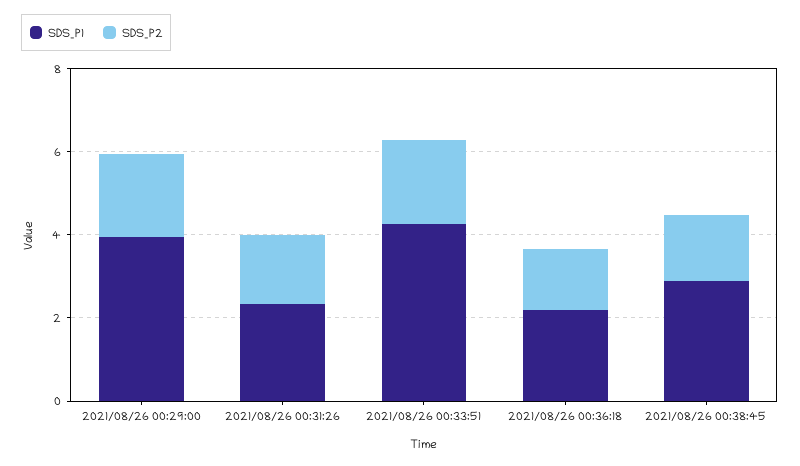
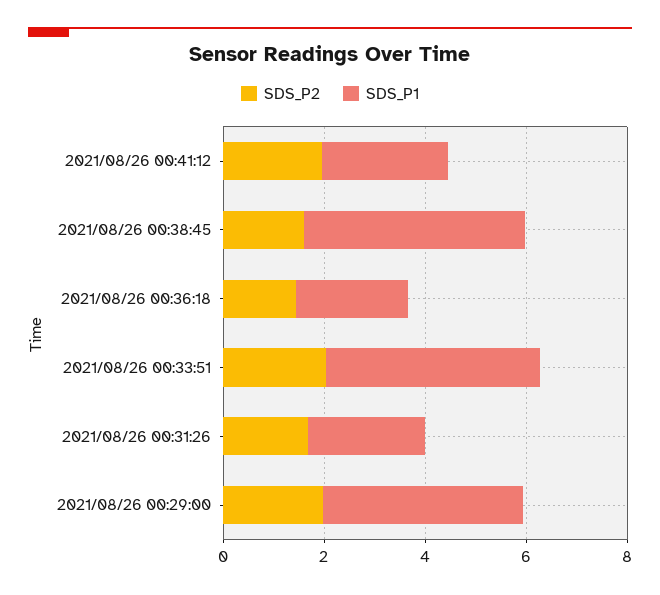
SDS_P1, 2021/08/26 00:38:45: 3 -> 4.5
SDS_P2, 2021/08/26 00:41:12: none -> 2
SDS_P1, 2021/08/26 00:41:12: none -> 2.5

